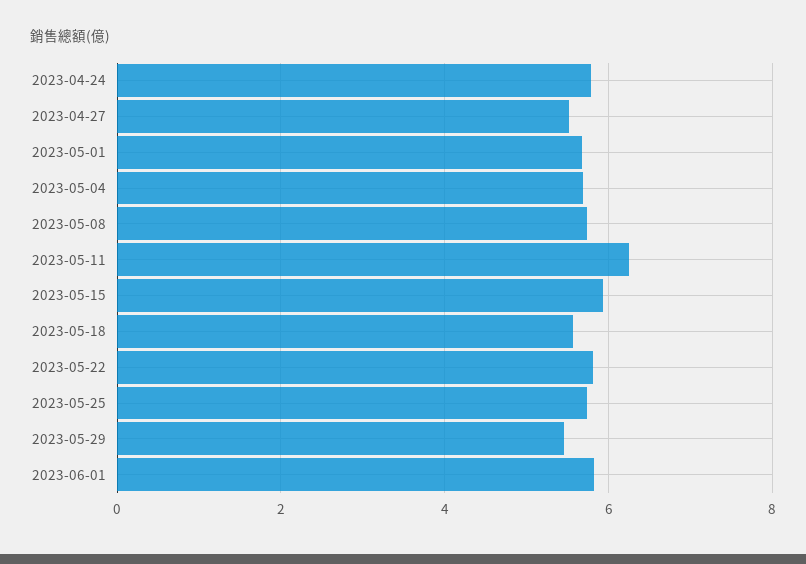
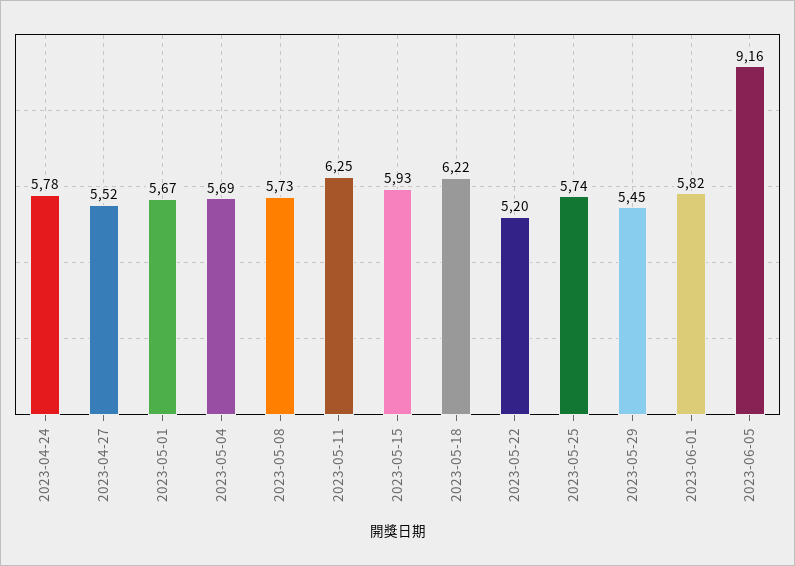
2023-05-18: 5.6 -> 6.22
2023-05-22: 5.8 -> 5.2
2023-06-05: none -> 9.16

